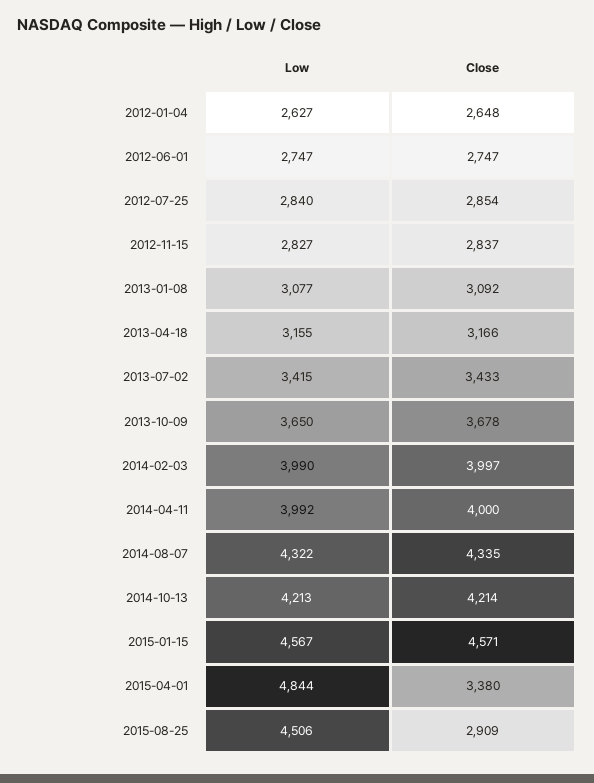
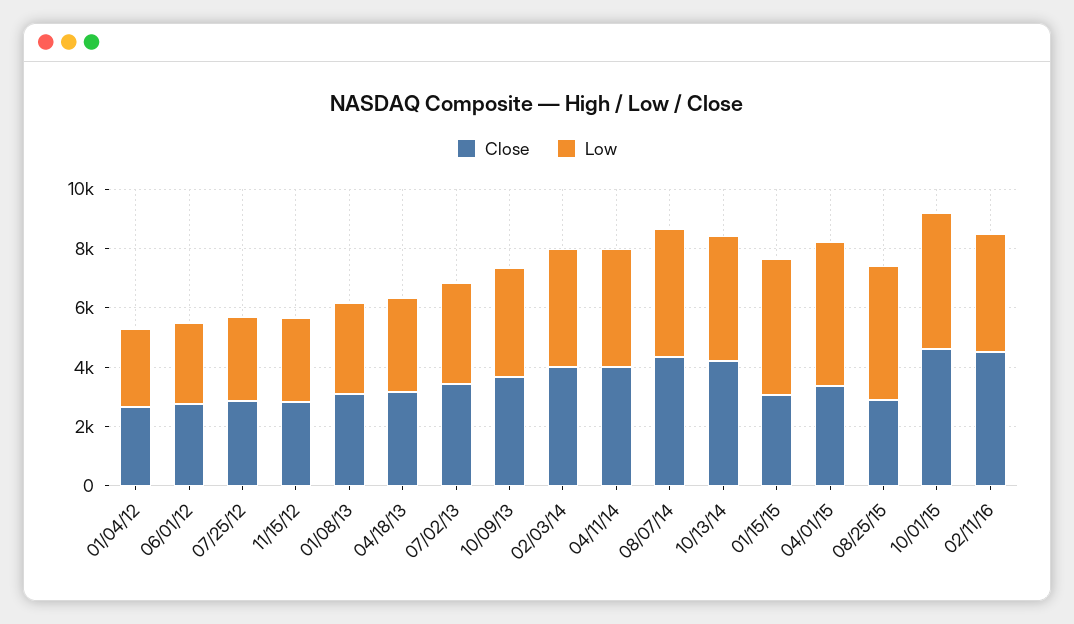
Close, 2015-01-15: 4571 -> 3000
Close, 10/01/15: none -> 4500
Low, 10/01/15: none -> 4500
Close, 02/11/16: none -> 4500
Low, 02/11/16: none -> 4000

